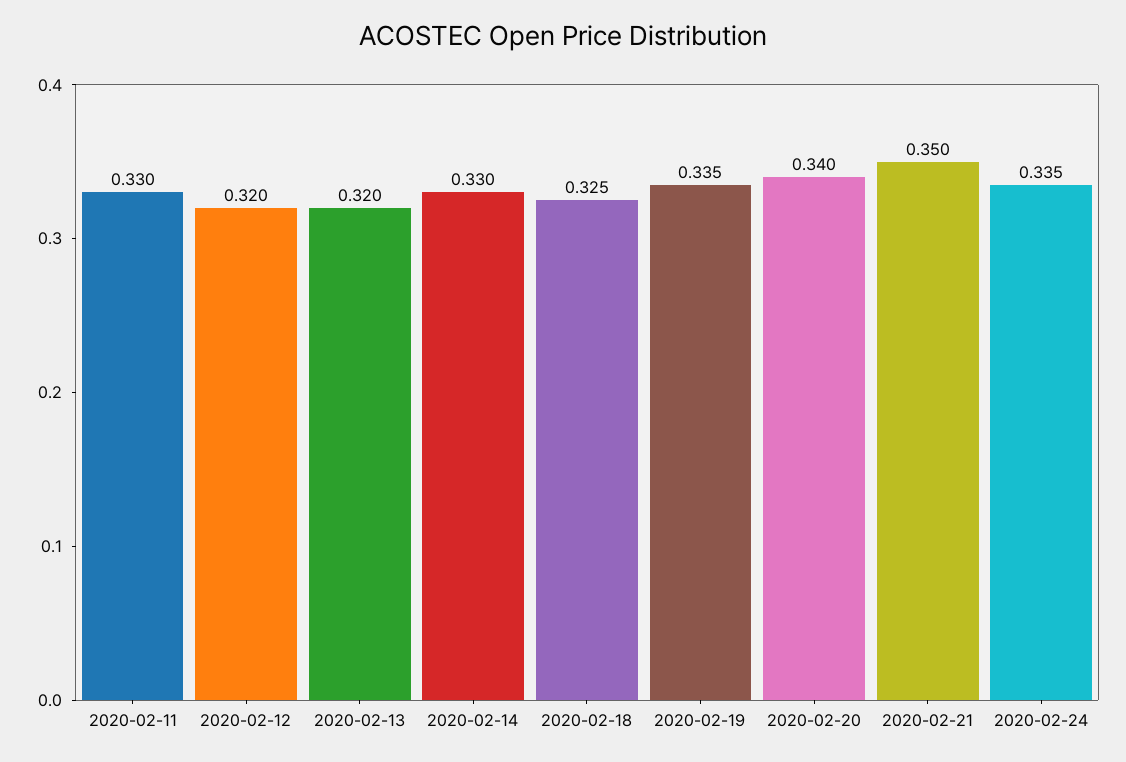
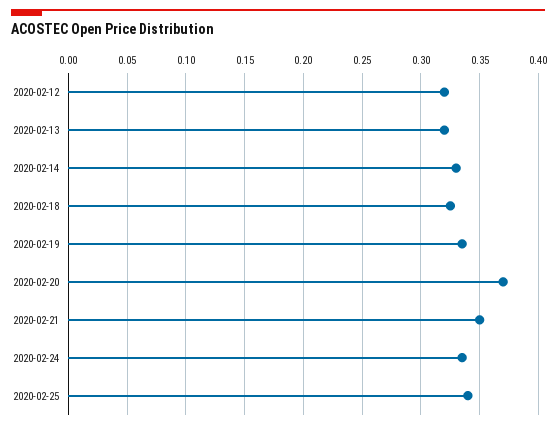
2020-02-11: 0.33 -> none
2020-02-20: 0.34 -> 0.37
2020-02-25: none -> 0.34

